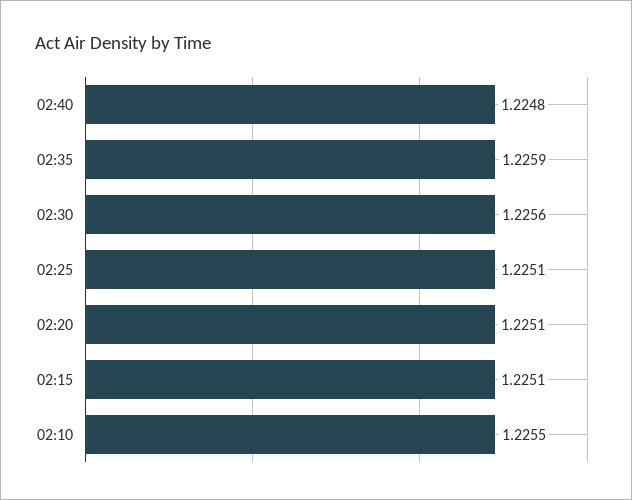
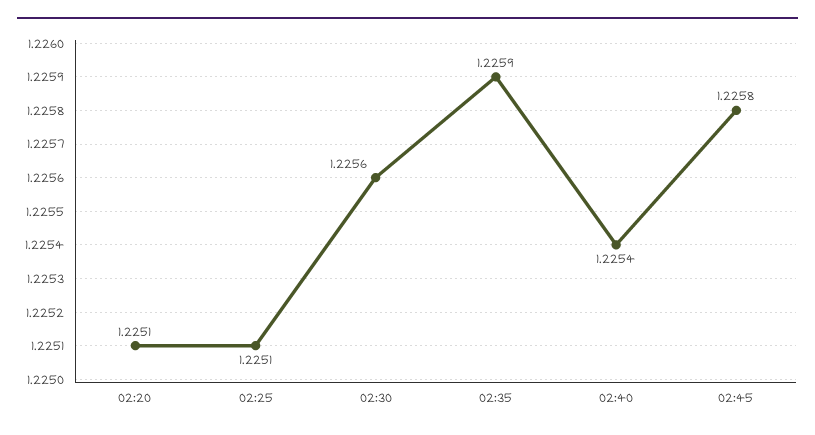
02:40: 1.2248 -> 1.2254
02:15: 1.2251 -> none
02:10: 1.2255 -> none
02:45: none -> 1.2258

